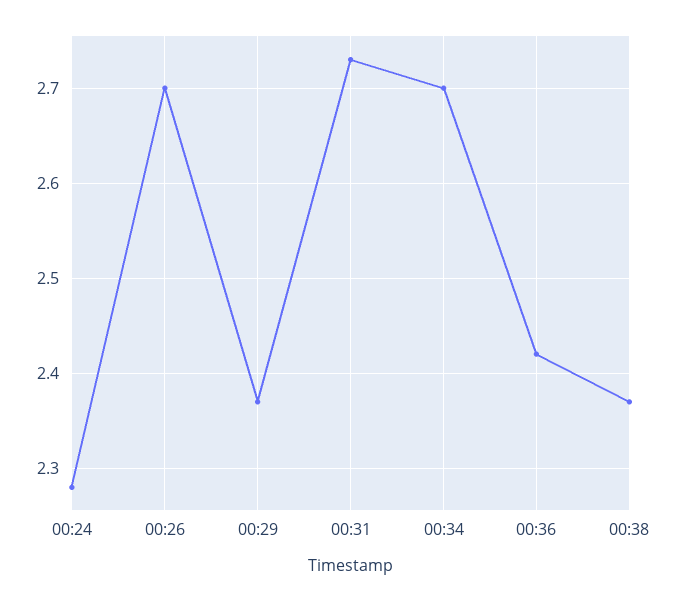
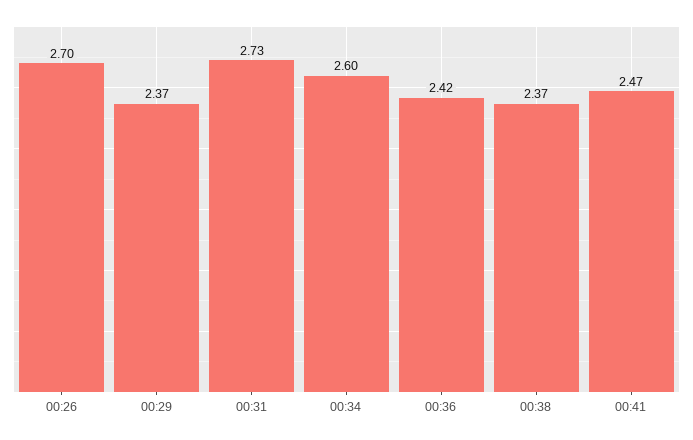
00:24: 2.28 -> none
00:34: 2.7 -> 2.6
00:41: none -> 2.47

